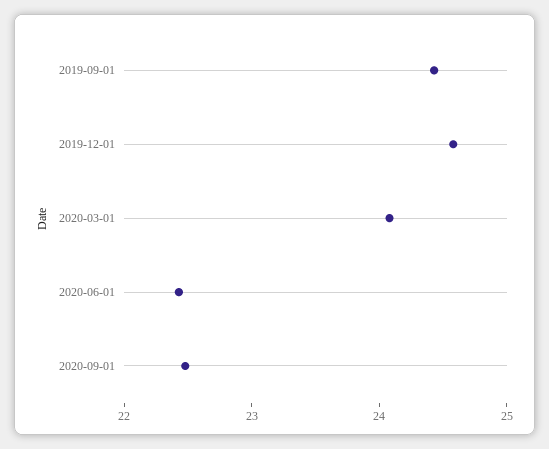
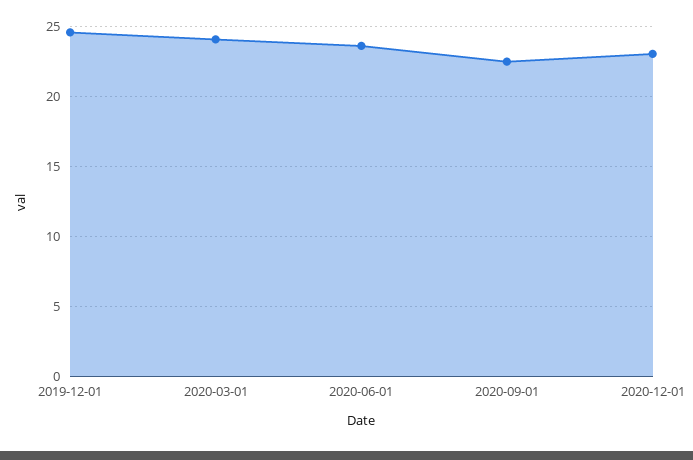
2019-09-01: 24.4 -> none
2020-06-01: 22.4 -> 23.5
2020-12-01: none -> 23

